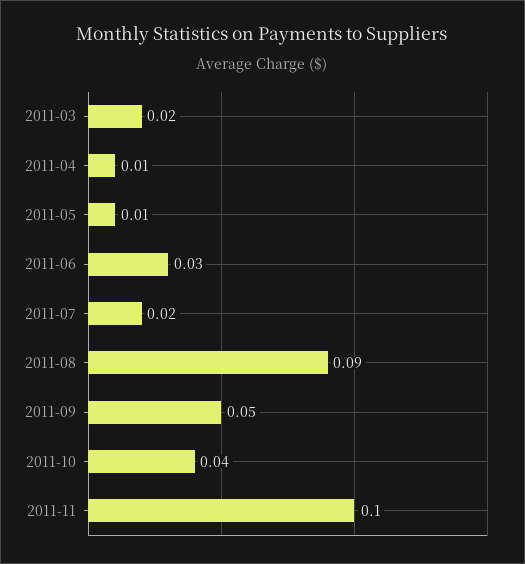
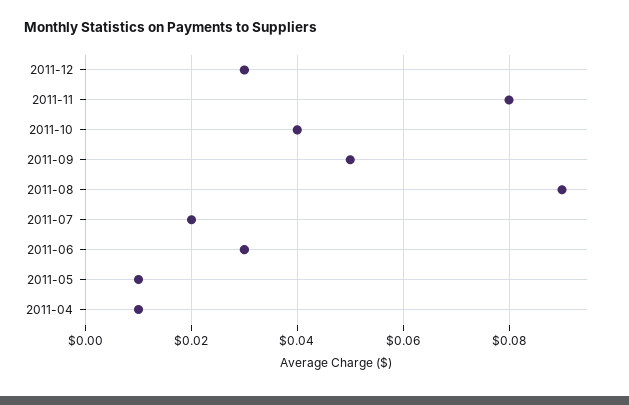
2011-03: 0.02 -> none
2011-11: 0.1 -> 0.08
2011-12: none -> 0.03

